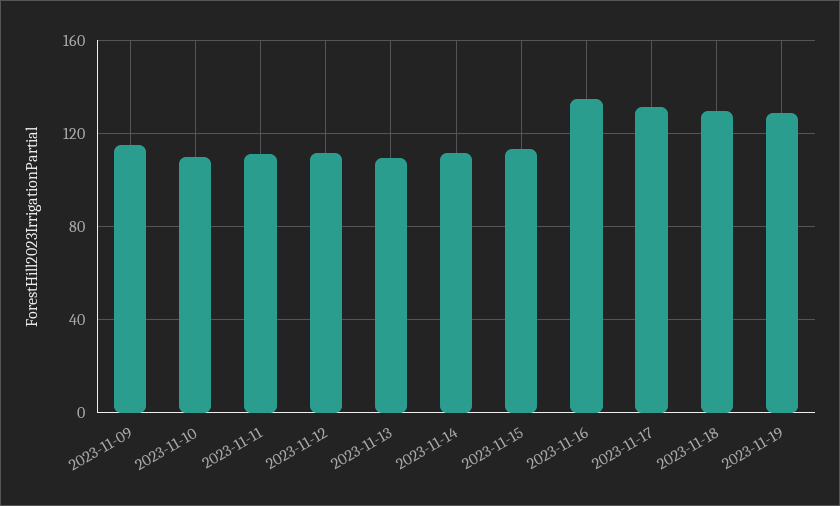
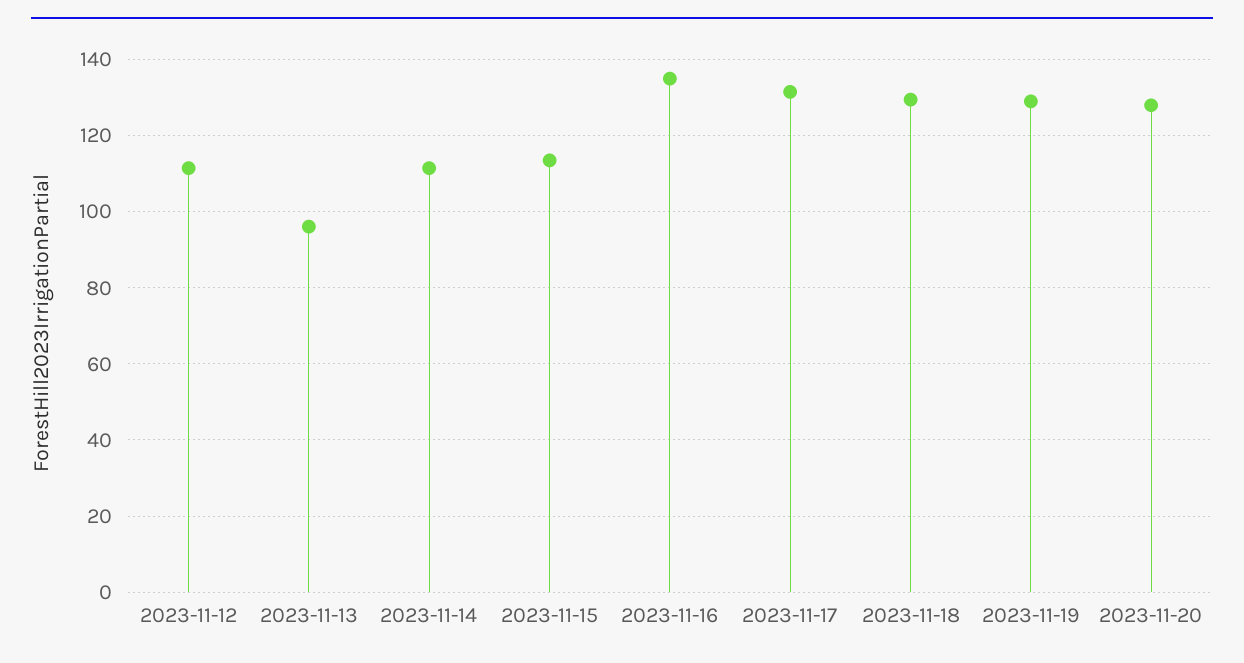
2023-11-09: 115 -> none
2023-11-10: 110 -> none
2023-11-11: 110 -> none
2023-11-13: 110 -> 96
2023-11-20: none -> 128

